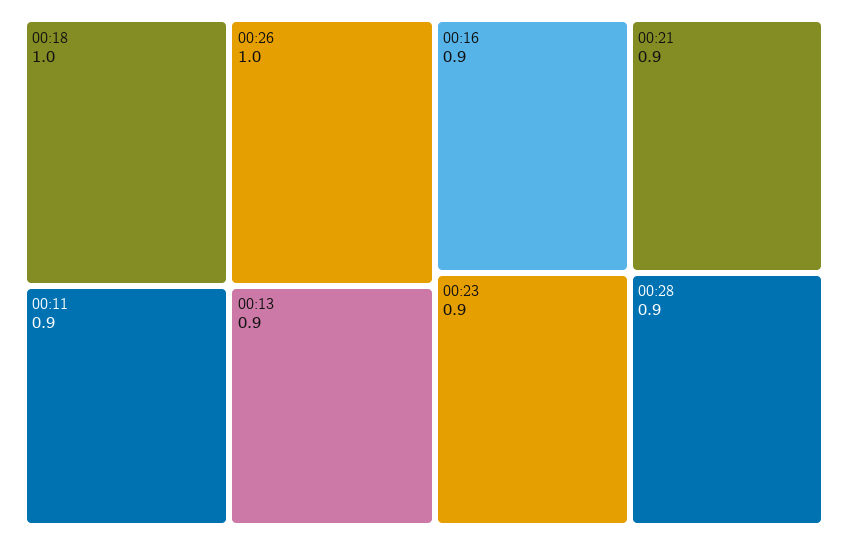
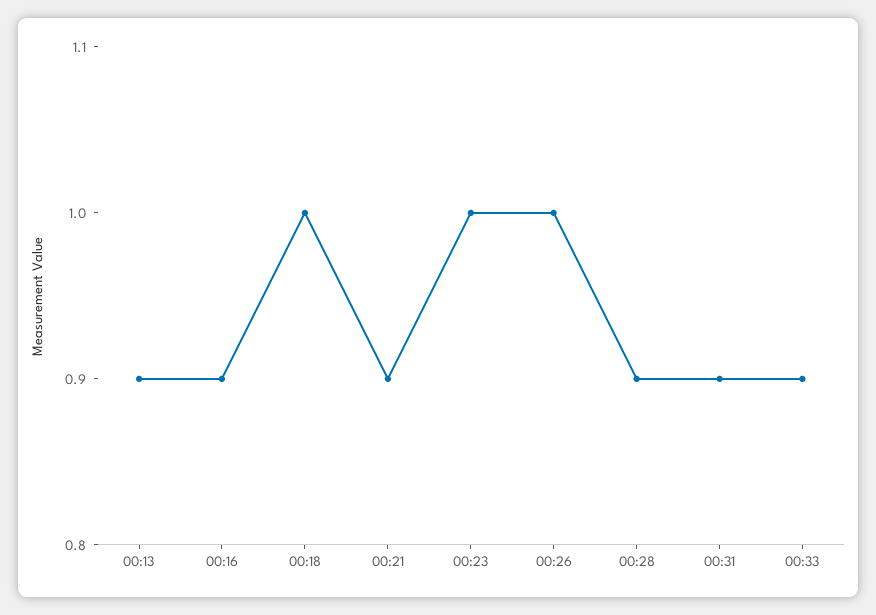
00:11: 0.9 -> none
00:23: 0.9 -> 1
00:31: none -> 0.9
00:33: none -> 0.9

